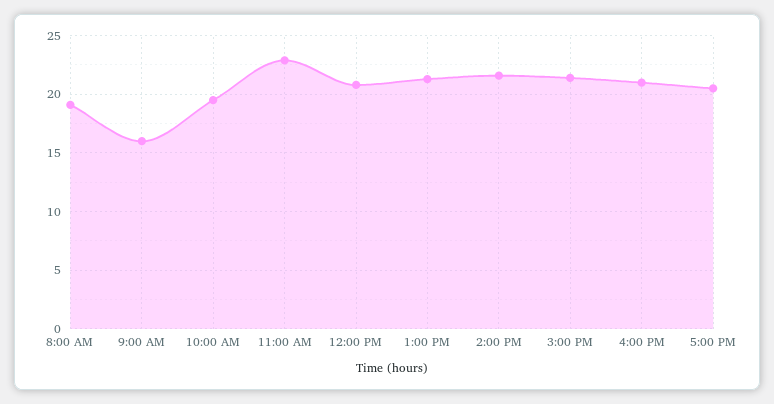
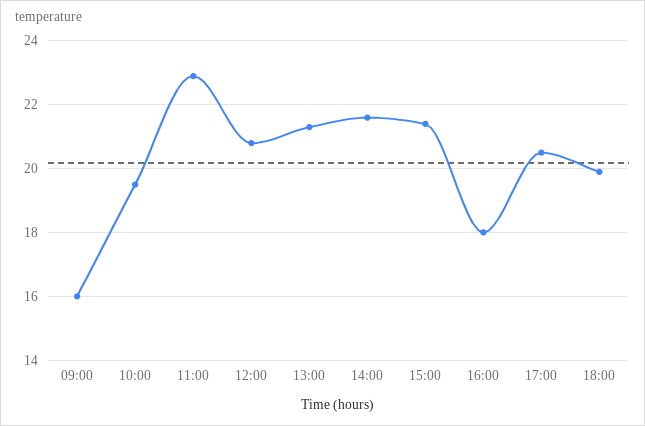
8:00 AM: 19 -> none
4:00 PM: 21 -> 18
18:00: none -> 20

